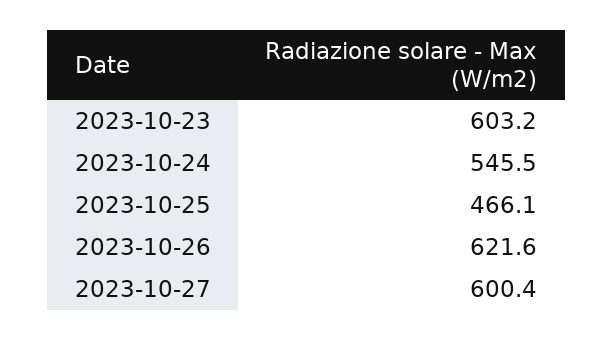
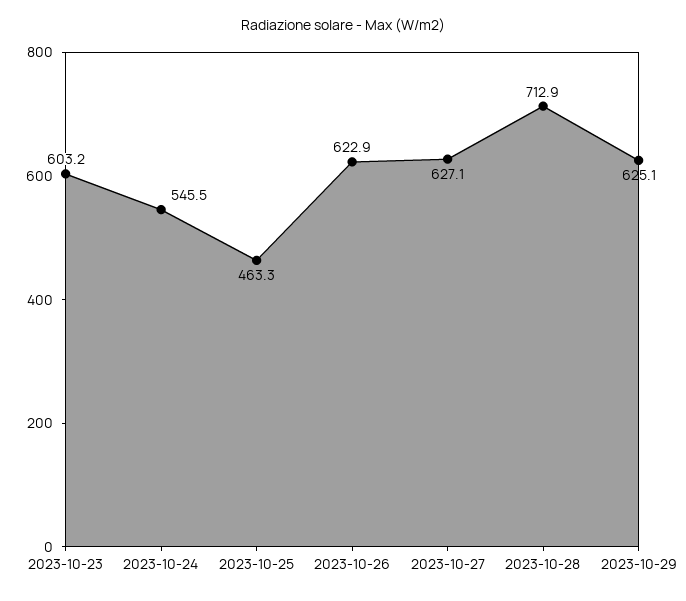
2023-10-25: 466.1 -> 463.3
2023-10-26: 621.6 -> 622.9
2023-10-27: 600.4 -> 627.1
2023-10-28: none -> 712.9
2023-10-29: none -> 625.1

